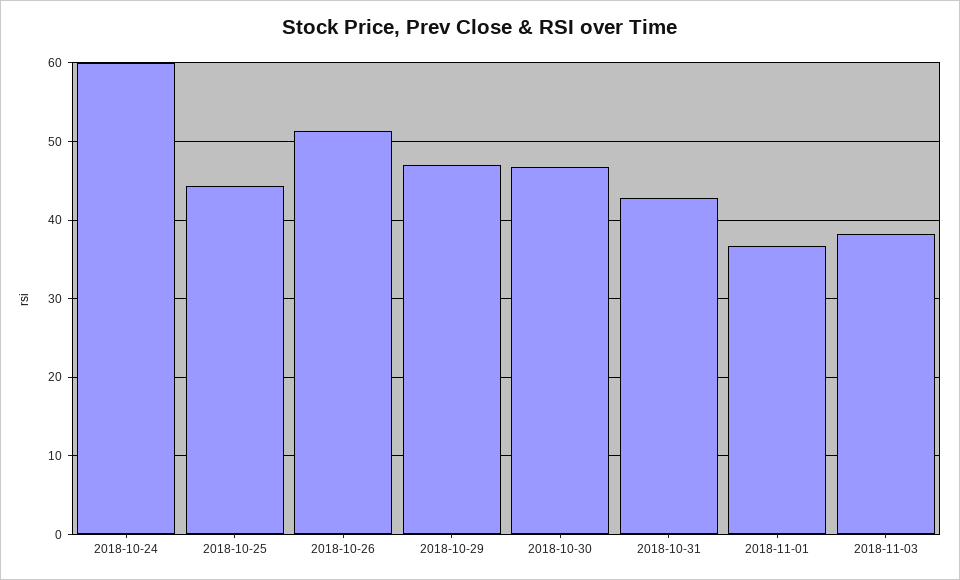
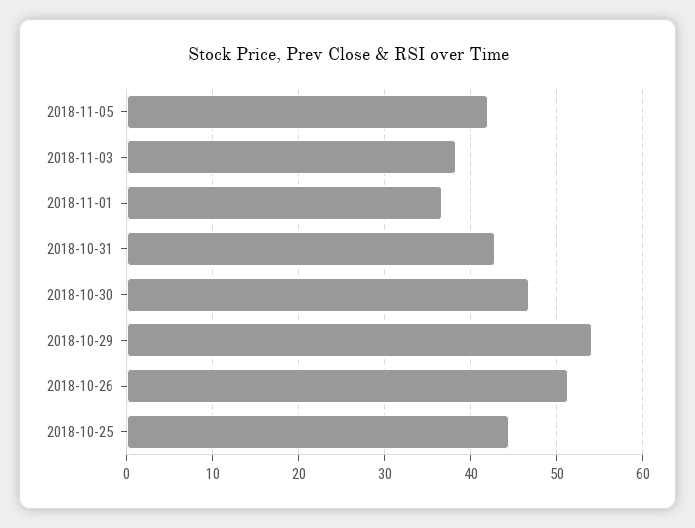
2018-10-24: 60 -> none
2018-10-29: 47 -> 54
2018-11-05: none -> 42

